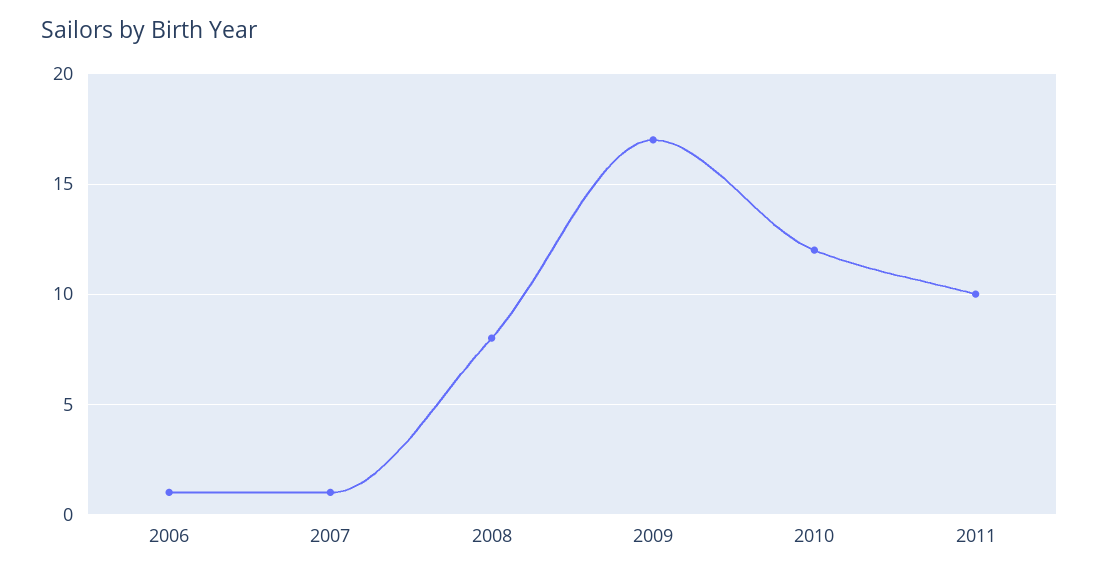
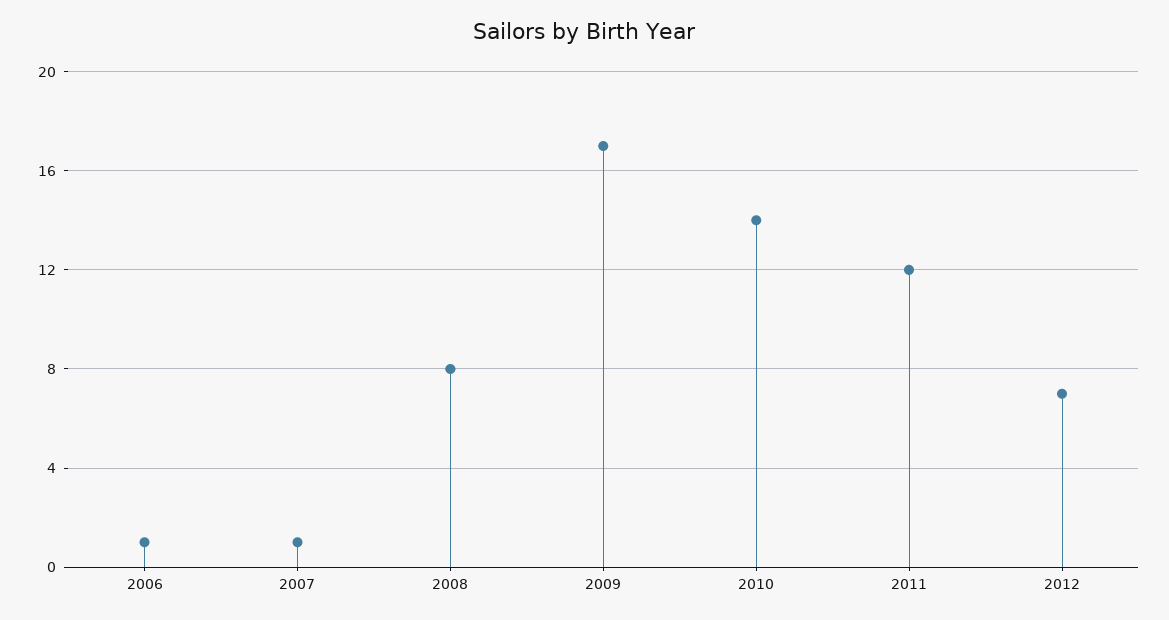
2010: 12 -> 14
2011: 10 -> 12
2012: none -> 7

